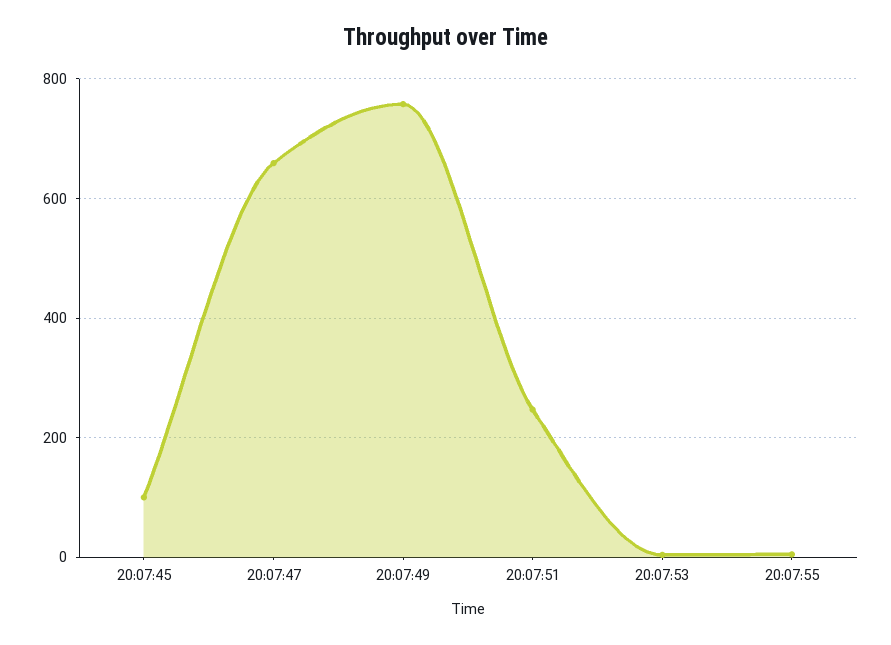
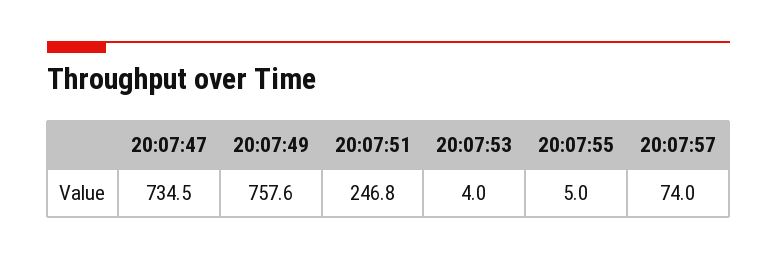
20:07:45: 100 -> none
20:07:47: 660 -> 734.5
20:07:57: none -> 74

